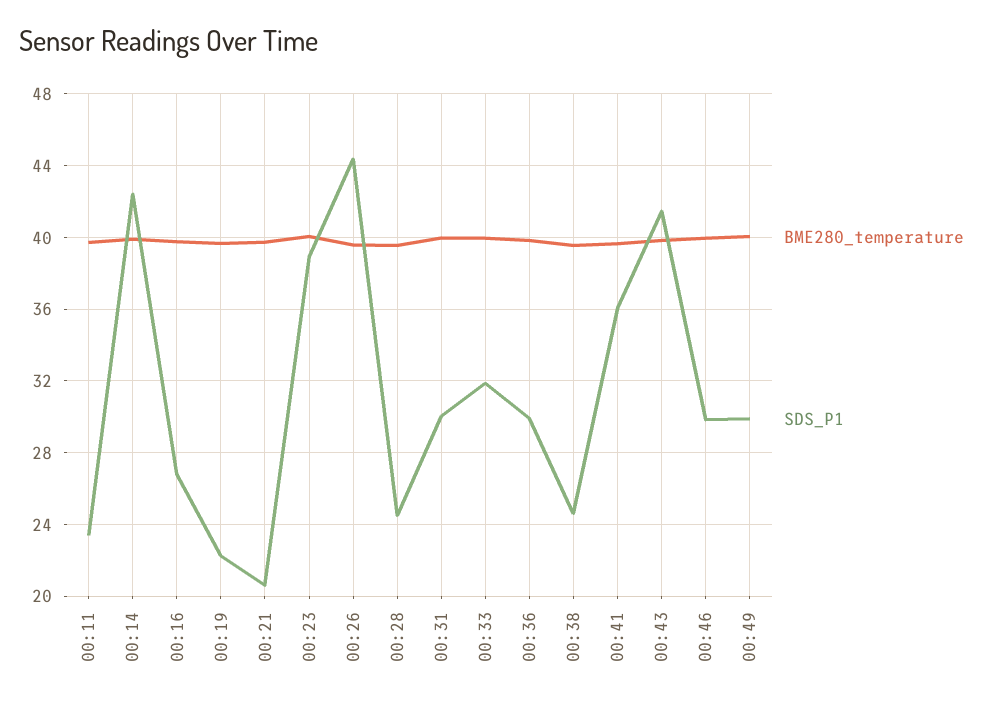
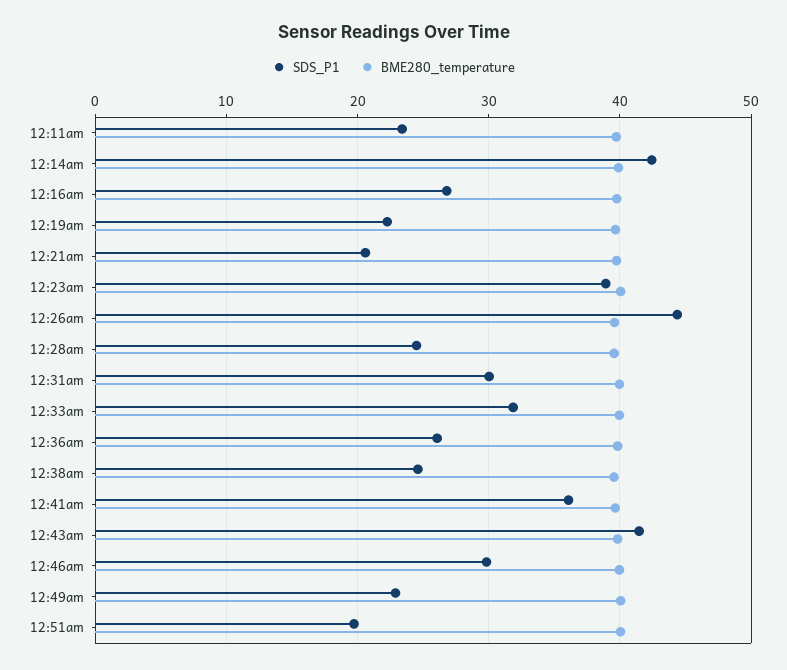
SDS_P1, 00:36: 30 -> 26
SDS_P1, 00:49: 30 -> 23
SDS_P1, 12:51am: none -> 20
BME280_temperature, 12:51am: none -> 40

